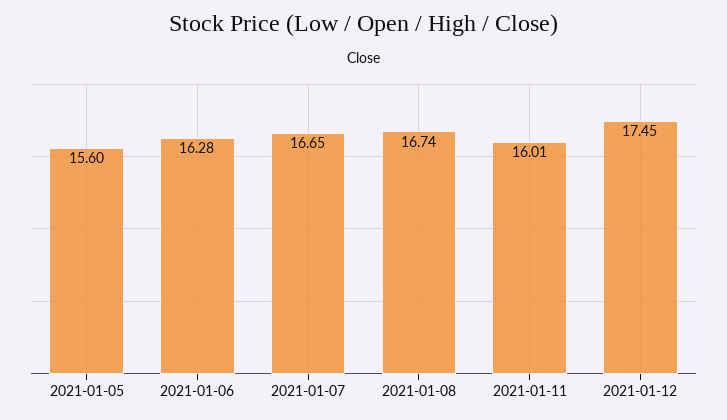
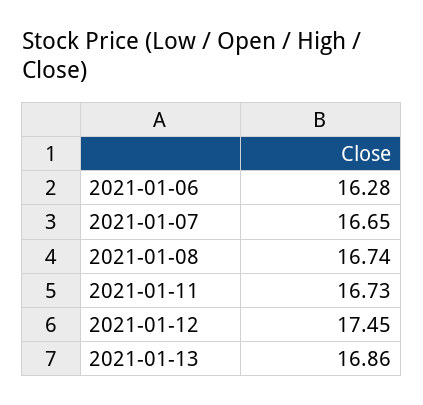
2021-01-05: 15.6 -> none
2021-01-11: 16.01 -> 16.73
2021-01-13: none -> 16.86

